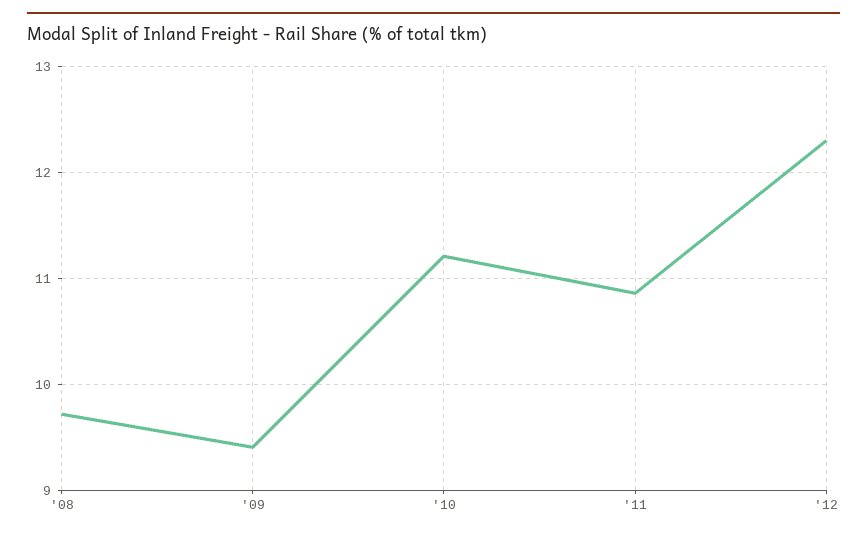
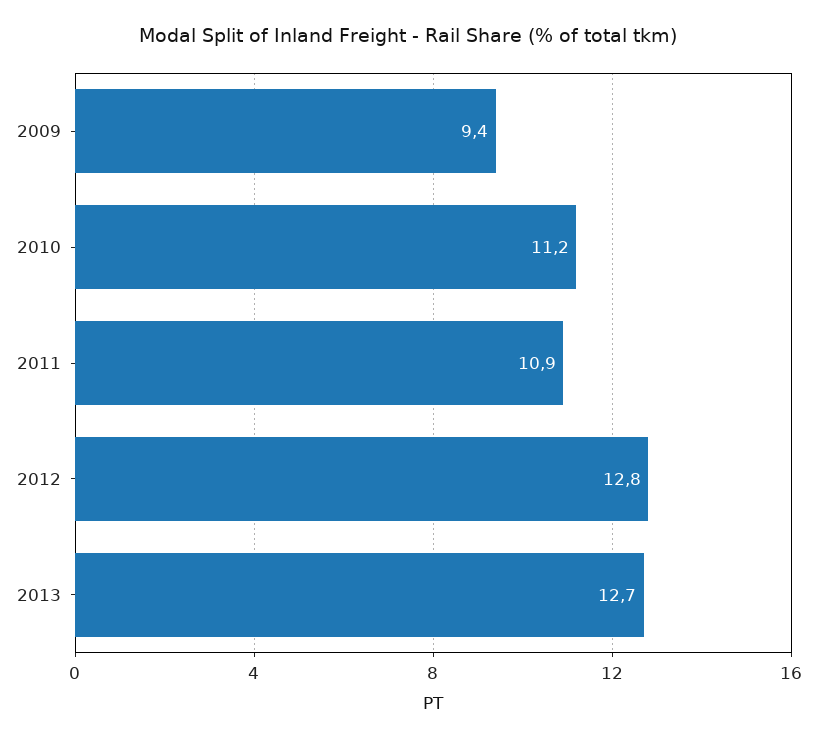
'08: 9.7 -> none
'12: 12.3 -> 12.8
2013: none -> 12.7

